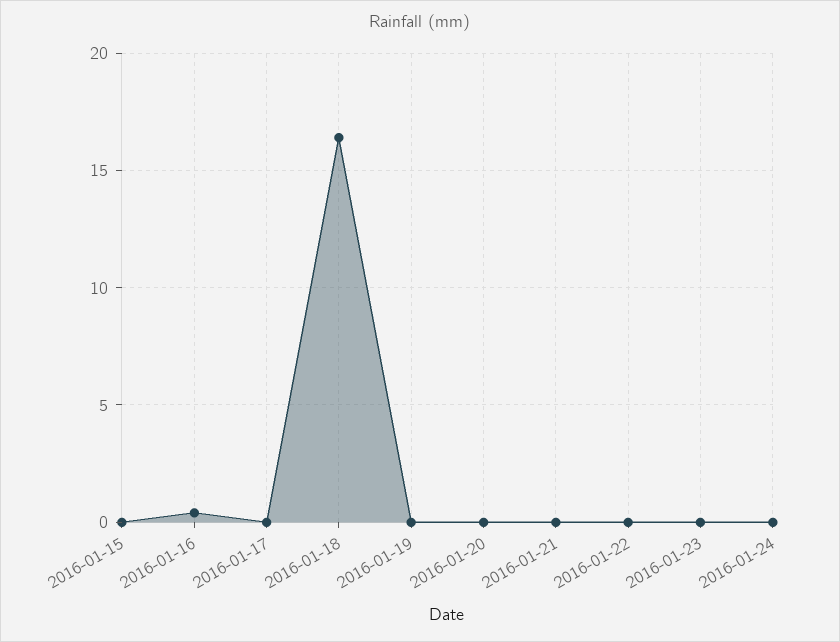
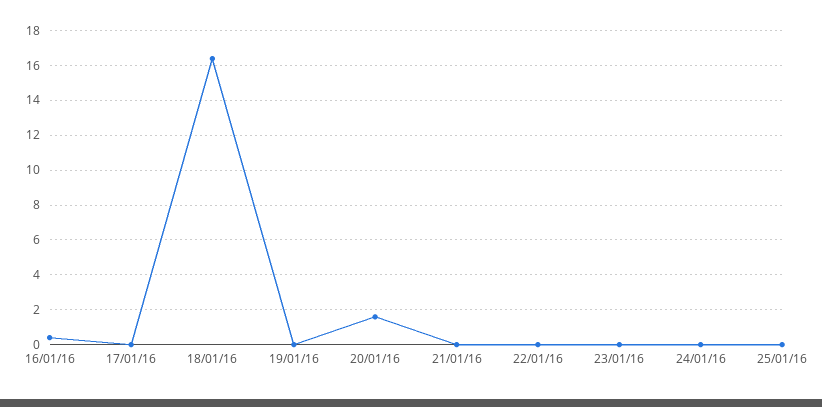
2016-01-15: 0 -> none
2016-01-20: 0 -> 1.5
25/01/16: none -> 0

